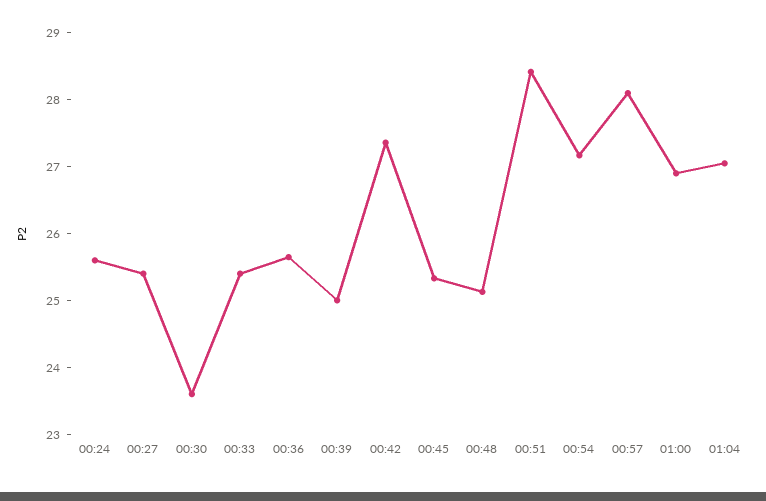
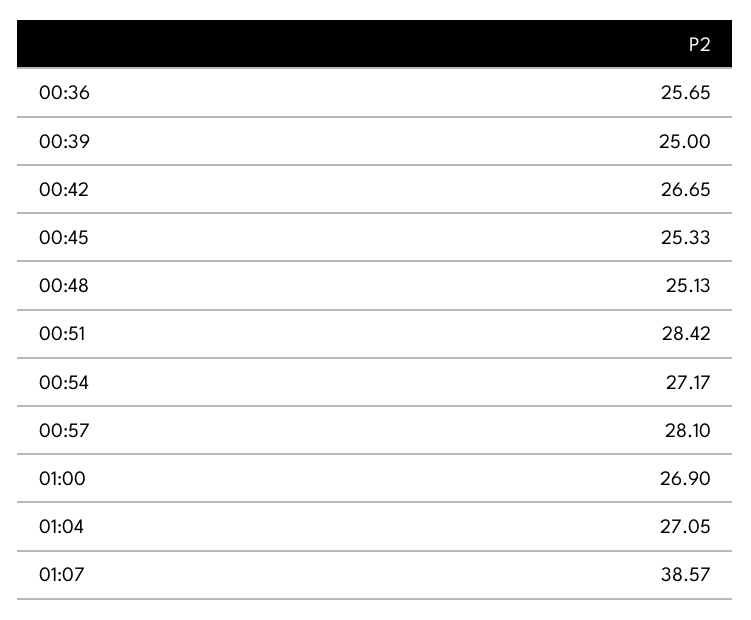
00:24: 25.6 -> none
00:27: 25.4 -> none
00:30: 23.6 -> none
00:33: 25.4 -> none
00:42: 27.4 -> 26.65
01:07: none -> 38.57

